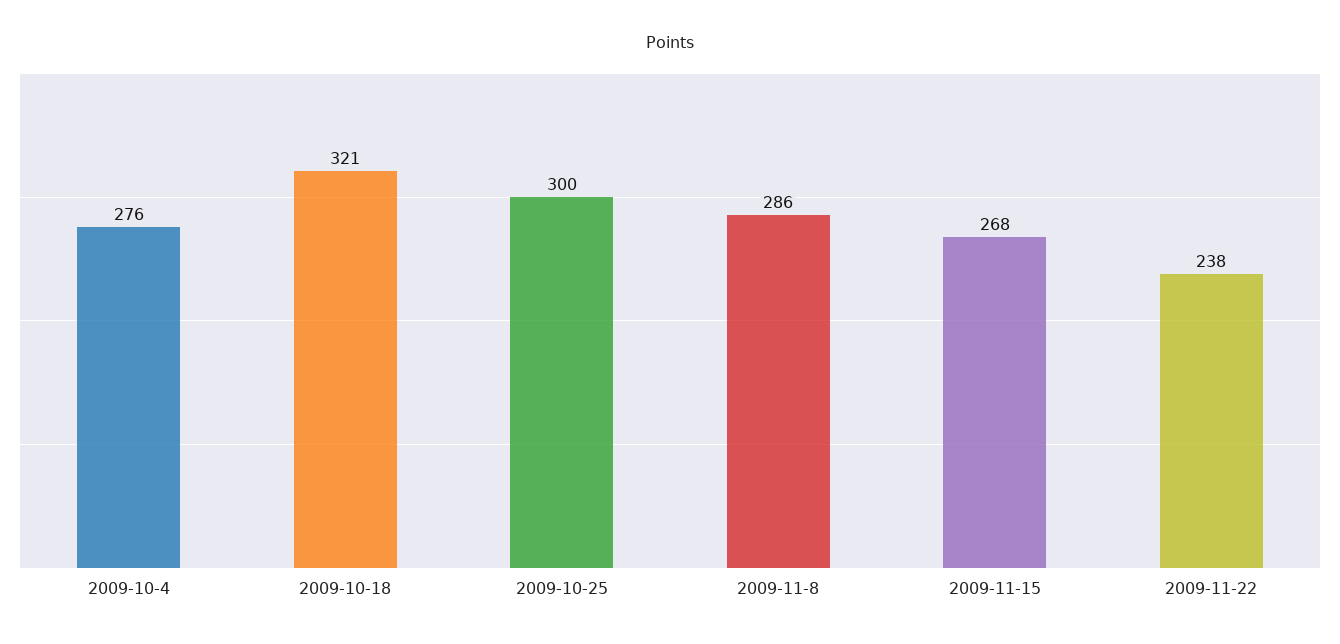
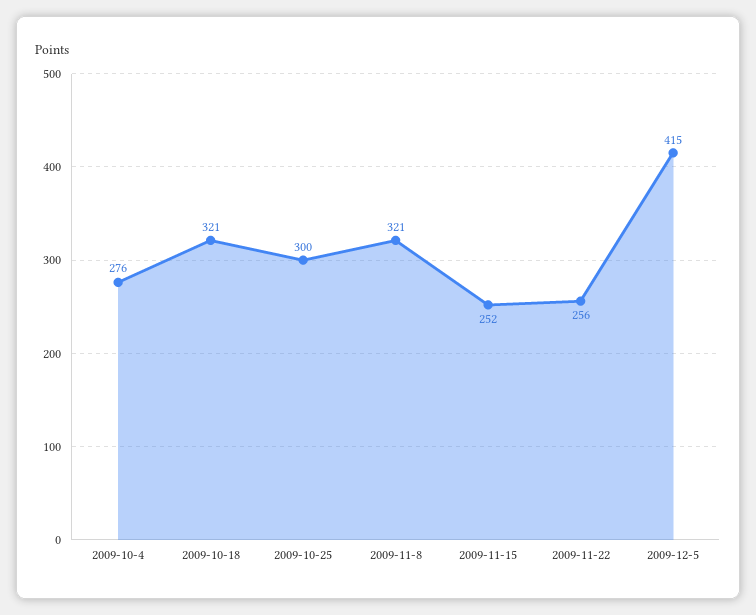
2009-11-8: 286 -> 321
2009-11-15: 268 -> 252
2009-11-22: 238 -> 256
2009-12-5: none -> 415

